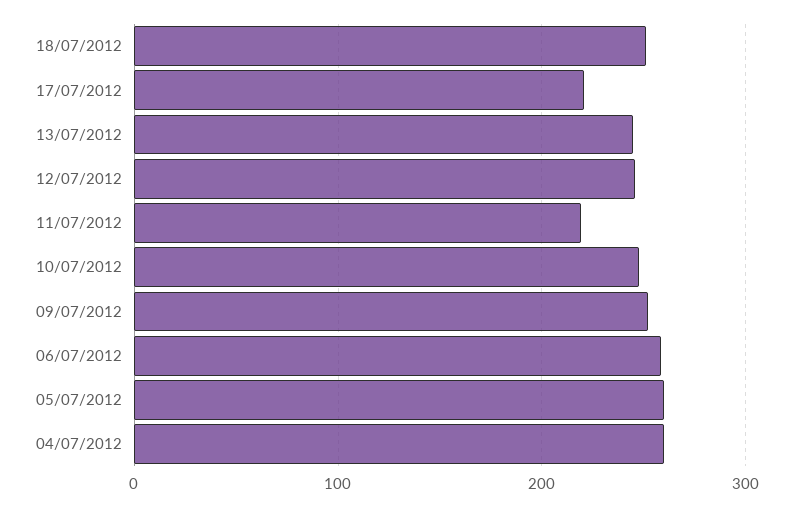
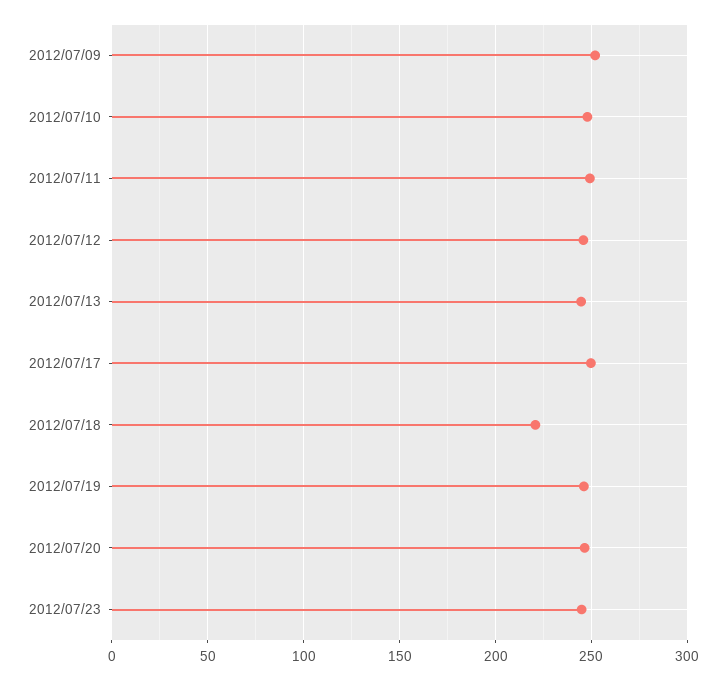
18/07/2012: 250 -> 220
17/07/2012: 220 -> 250
11/07/2012: 220 -> 250
06/07/2012: 260 -> none
05/07/2012: 260 -> none
04/07/2012: 260 -> none
2012/07/19: none -> 245
2012/07/20: none -> 245
2012/07/23: none -> 245

